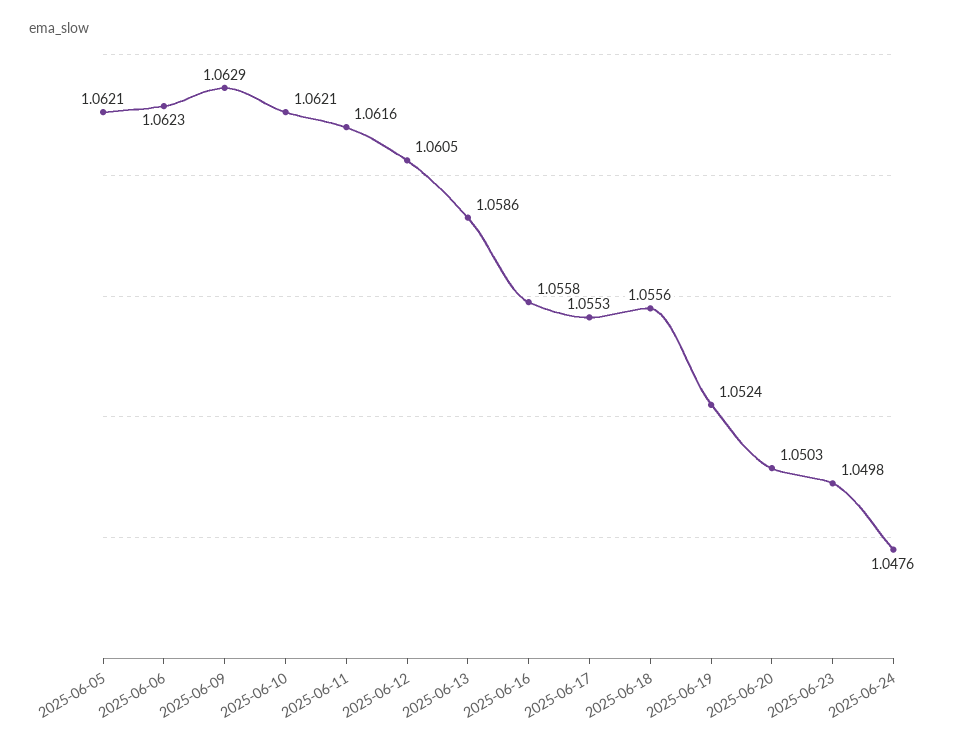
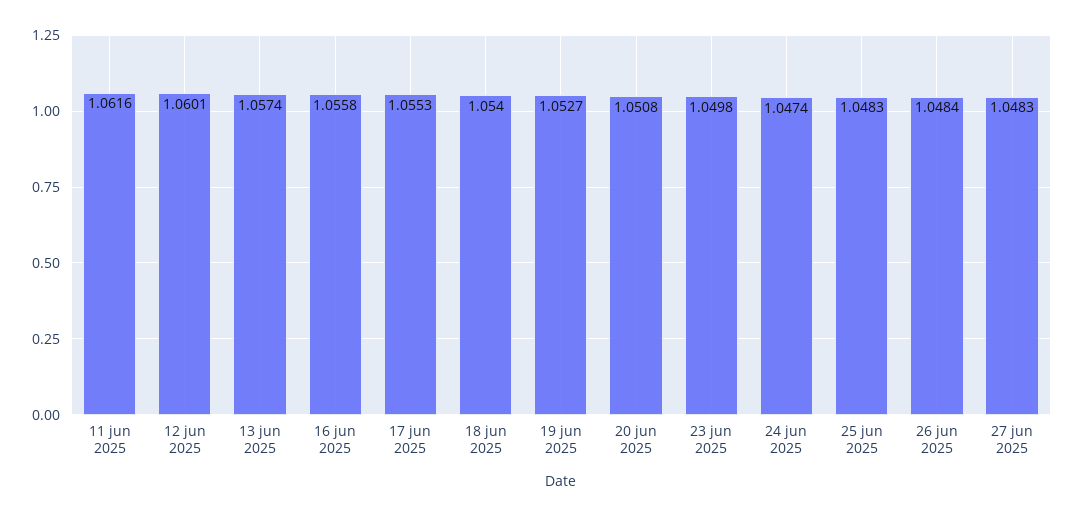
2025-06-05: 1.0621 -> none
2025-06-06: 1.0623 -> none
2025-06-09: 1.0629 -> none
2025-06-10: 1.0621 -> none
2025-06-12: 1.0605 -> 1.0601
2025-06-13: 1.0586 -> 1.0574
2025-06-18: 1.0556 -> 1.054
2025-06-19: 1.0524 -> 1.0527
2025-06-20: 1.0503 -> 1.0508
2025-06-24: 1.0476 -> 1.0474
25 jun 2025: none -> 1.0483
26 jun 2025: none -> 1.0484
27 jun 2025: none -> 1.0483

